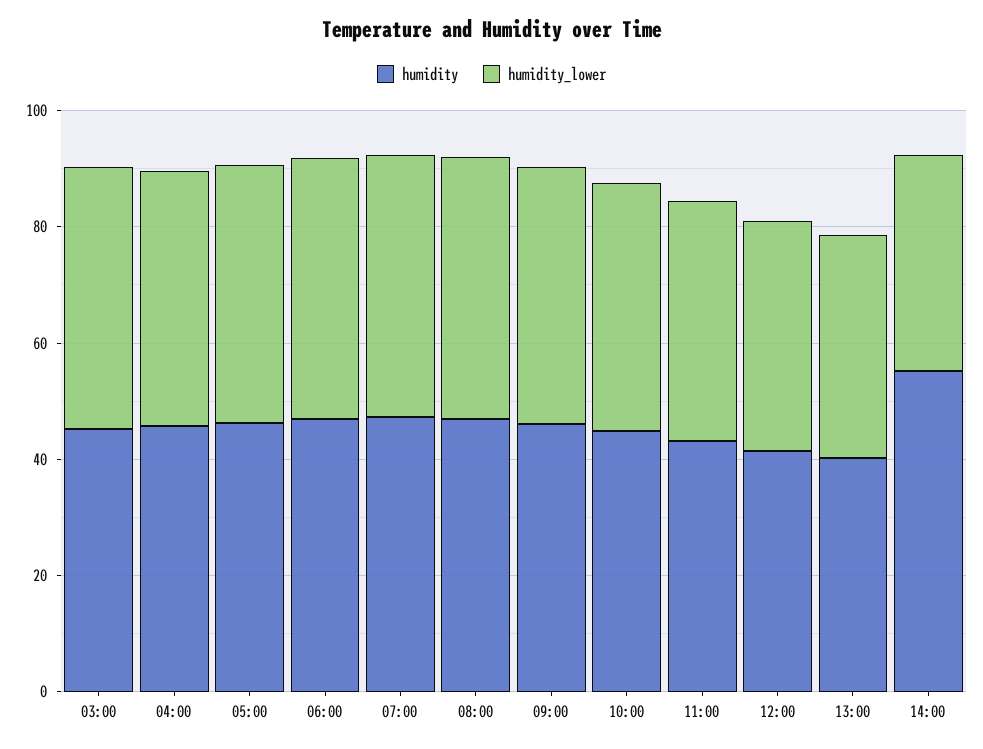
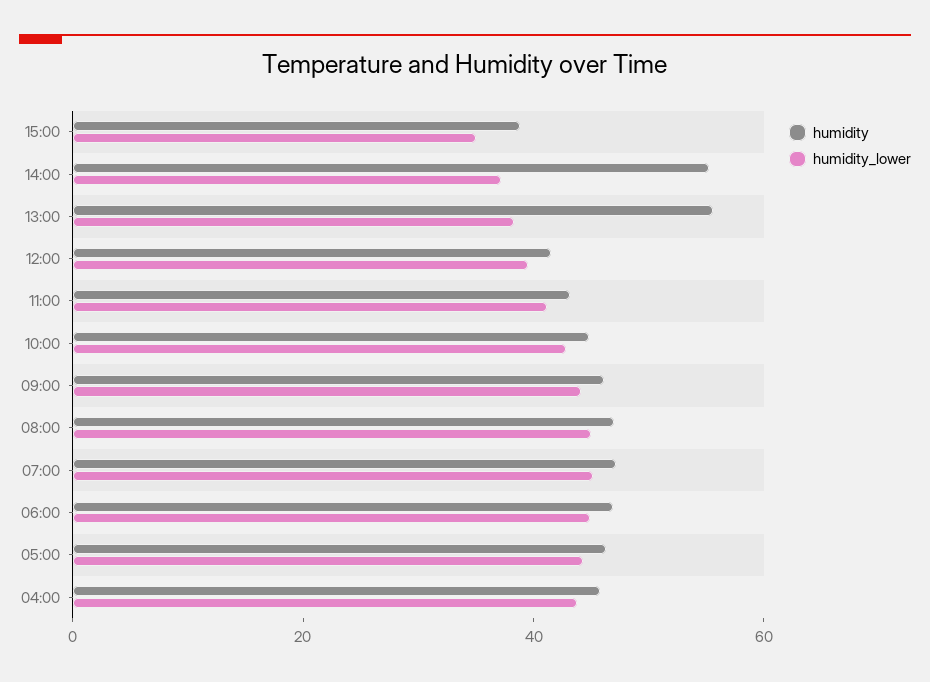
humidity, 03:00: 45 -> none
humidity_lower, 03:00: 45 -> none
humidity, 13:00: 40 -> 55
humidity, 15:00: none -> 40
humidity_lower, 15:00: none -> 35

